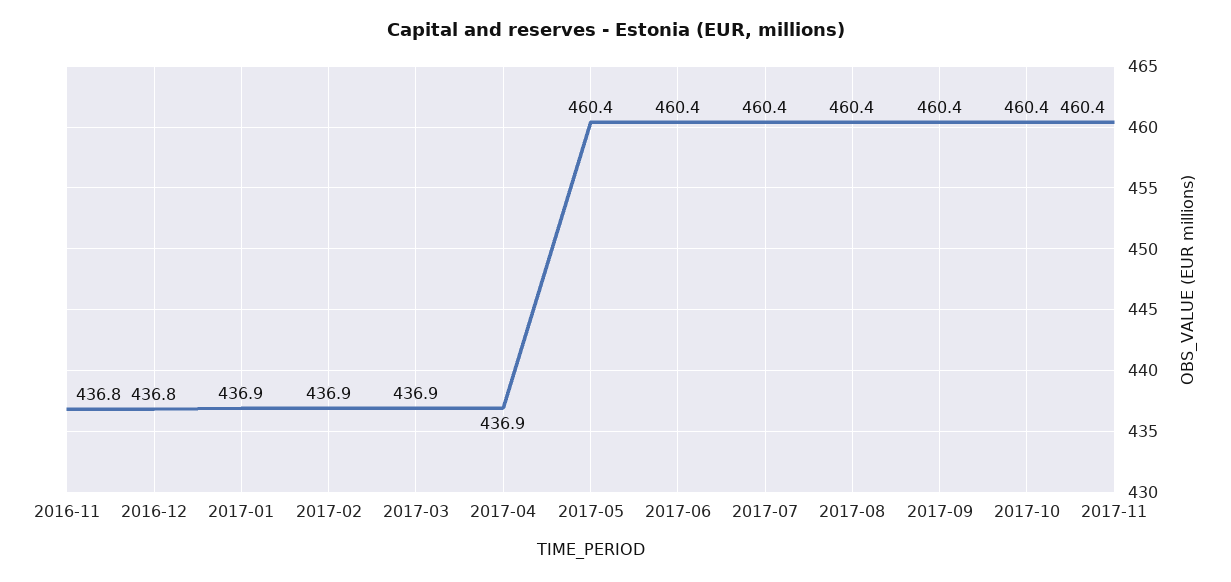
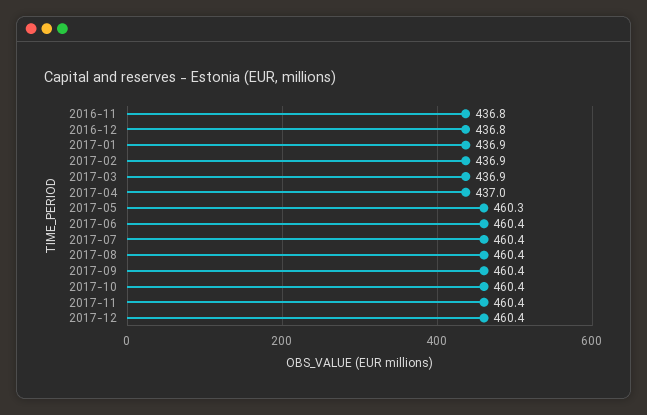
2017-04: 436.9 -> 437
2017-05: 460.4 -> 460.3
2017-12: none -> 460.4

